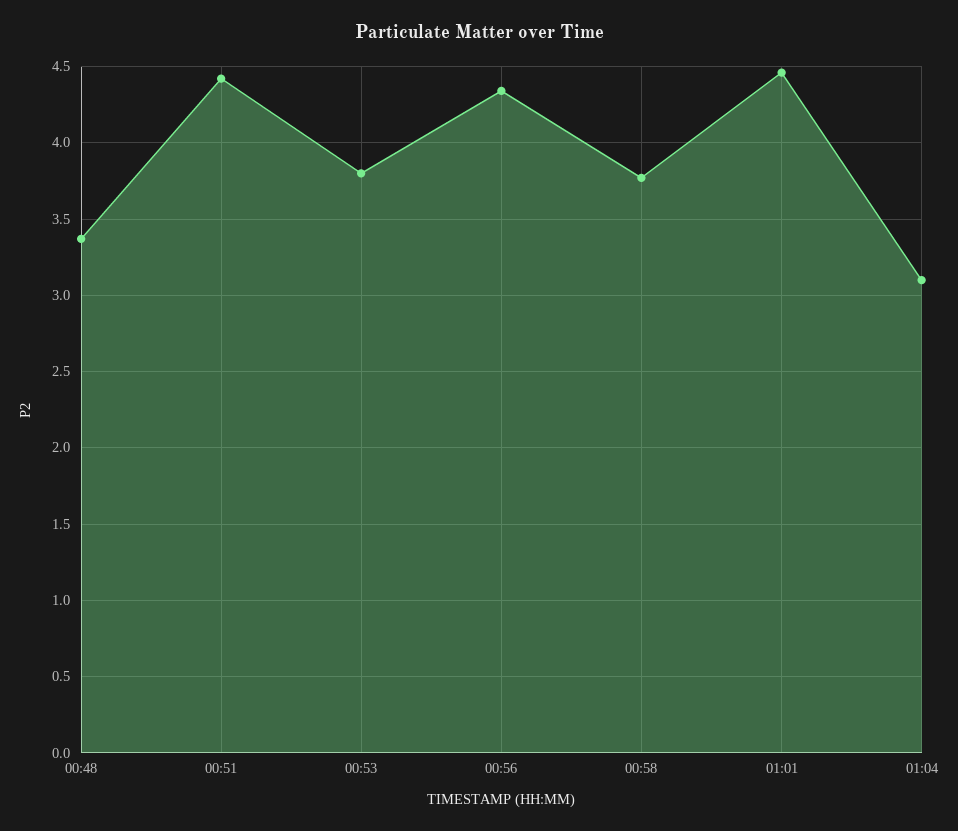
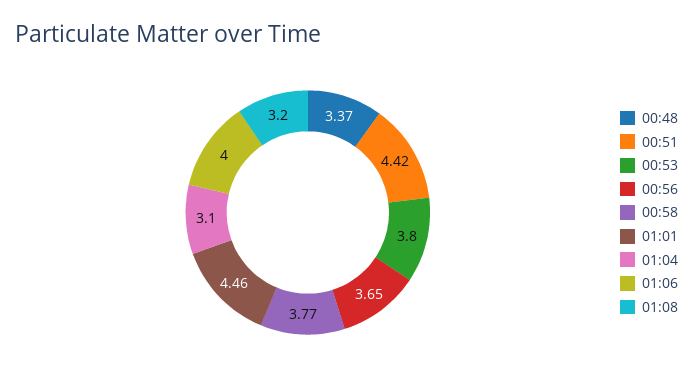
00:56: 4.35 -> 3.65
01:06: none -> 4
01:08: none -> 3.2

